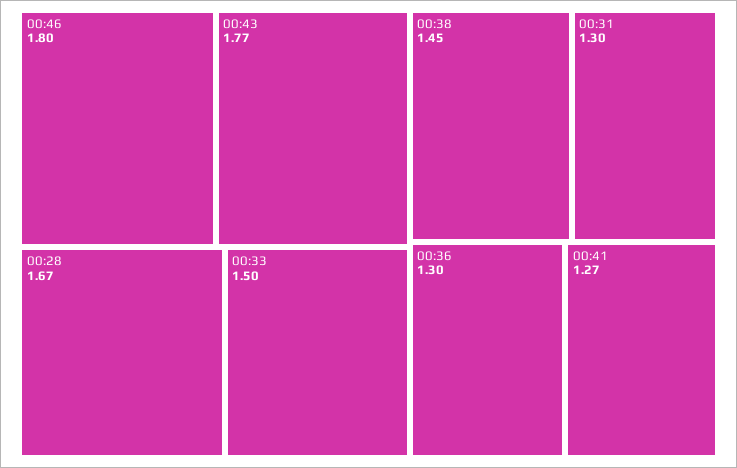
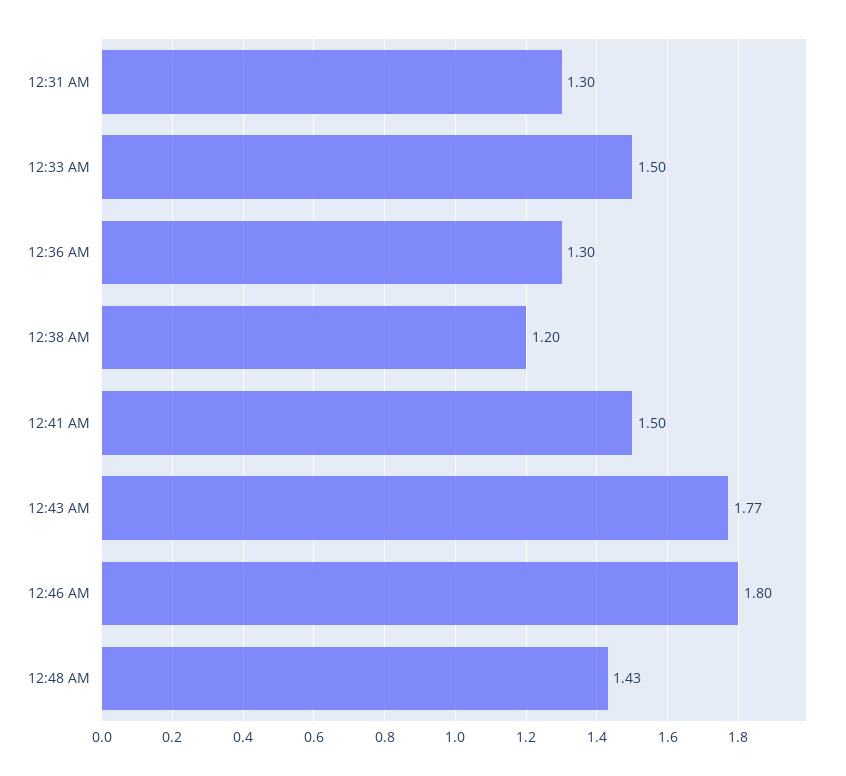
00:28: 1.67 -> none
00:38: 1.45 -> 1.2
00:41: 1.27 -> 1.5
12:48 AM: none -> 1.43

